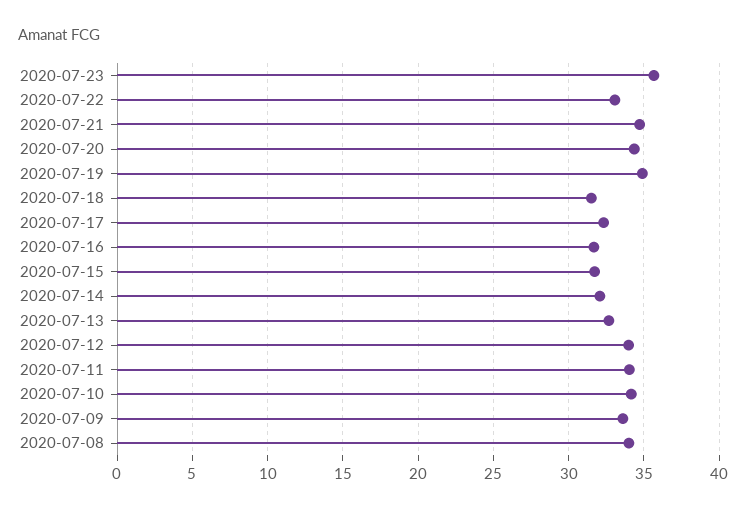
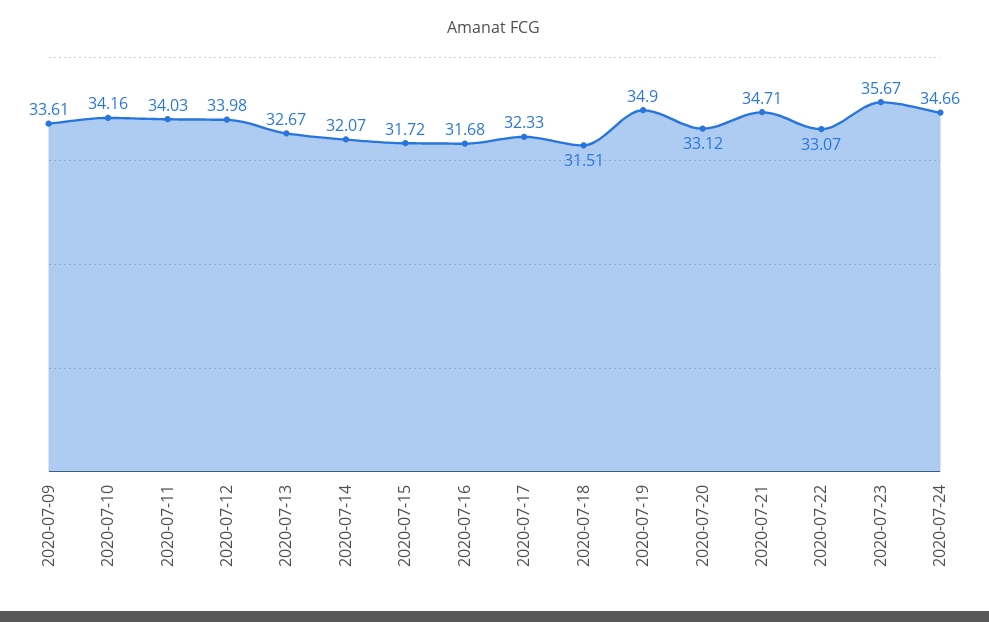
2020-07-20: 34.5 -> 33.12
2020-07-08: 34 -> none
2020-07-24: none -> 34.66

